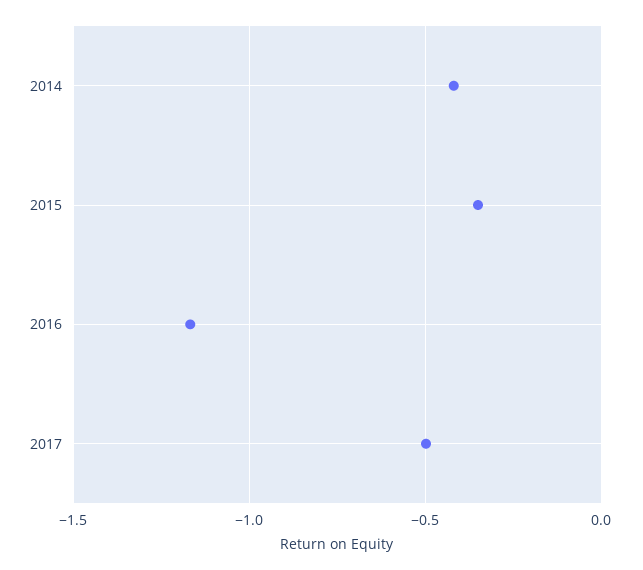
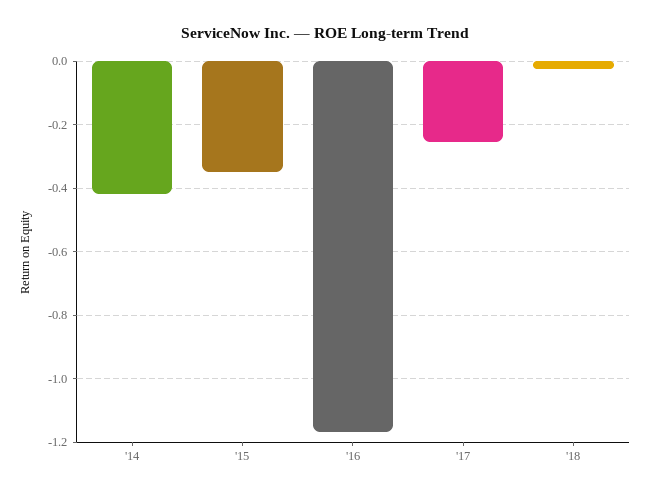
2017: -0.5 -> -0.26
'18: none -> -0.02

